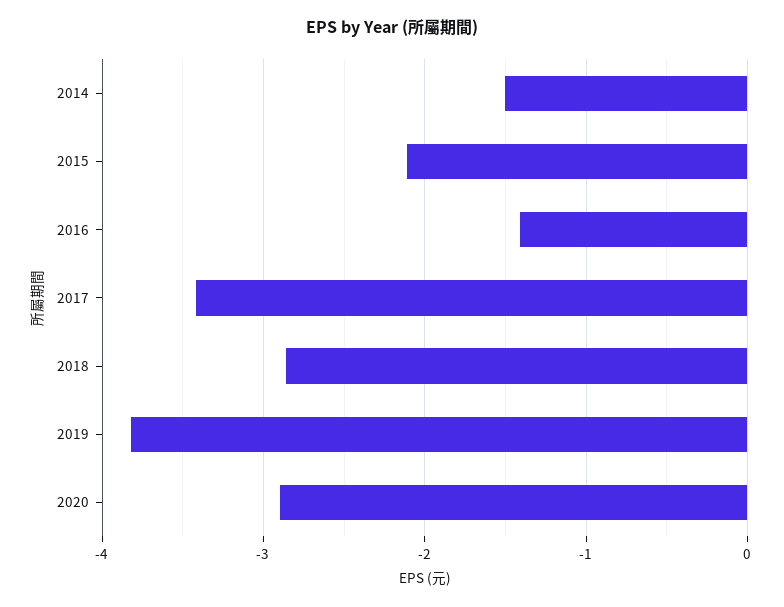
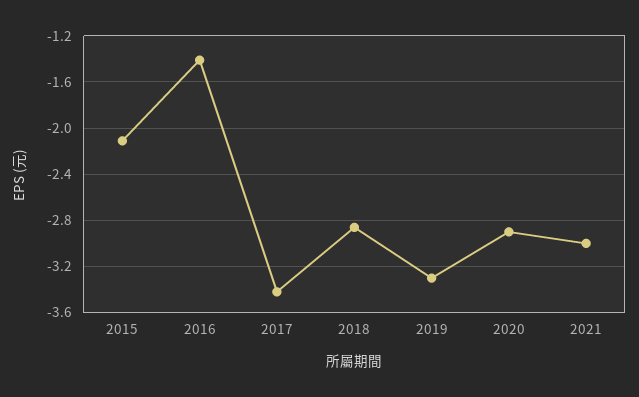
2014: -1.5 -> none
2019: -3.8 -> -3.3
2021: none -> -3

